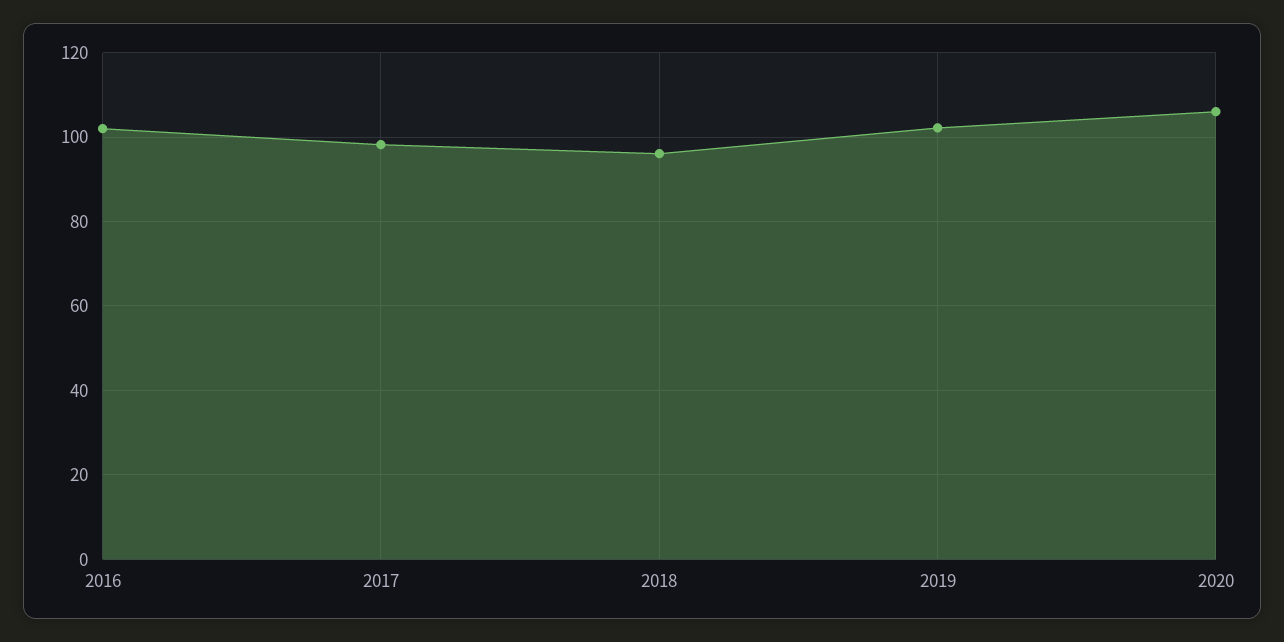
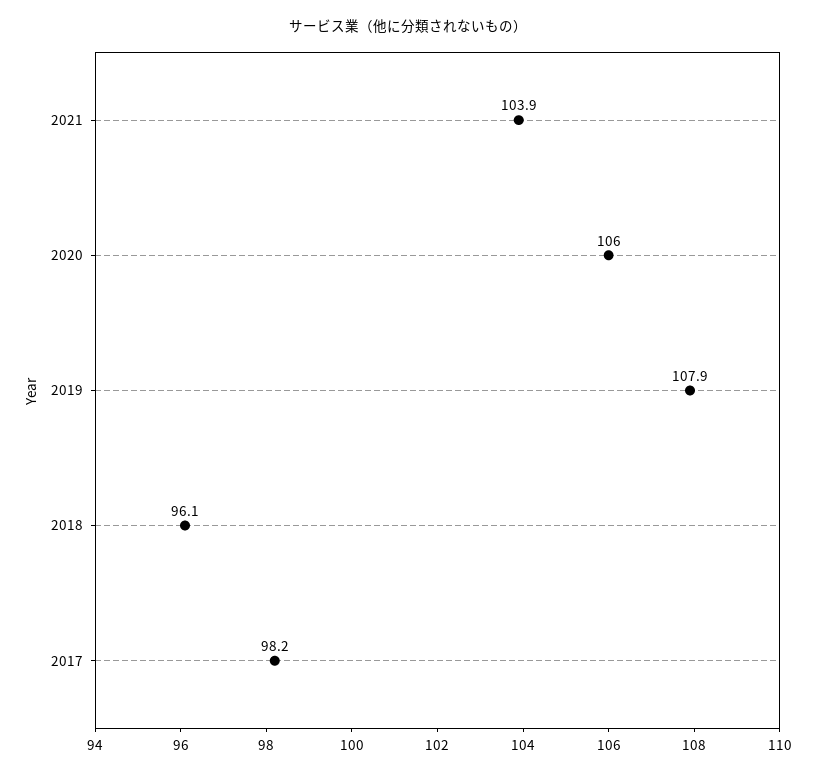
2016: 102 -> none
2019: 102 -> 107.9
2021: none -> 103.9

